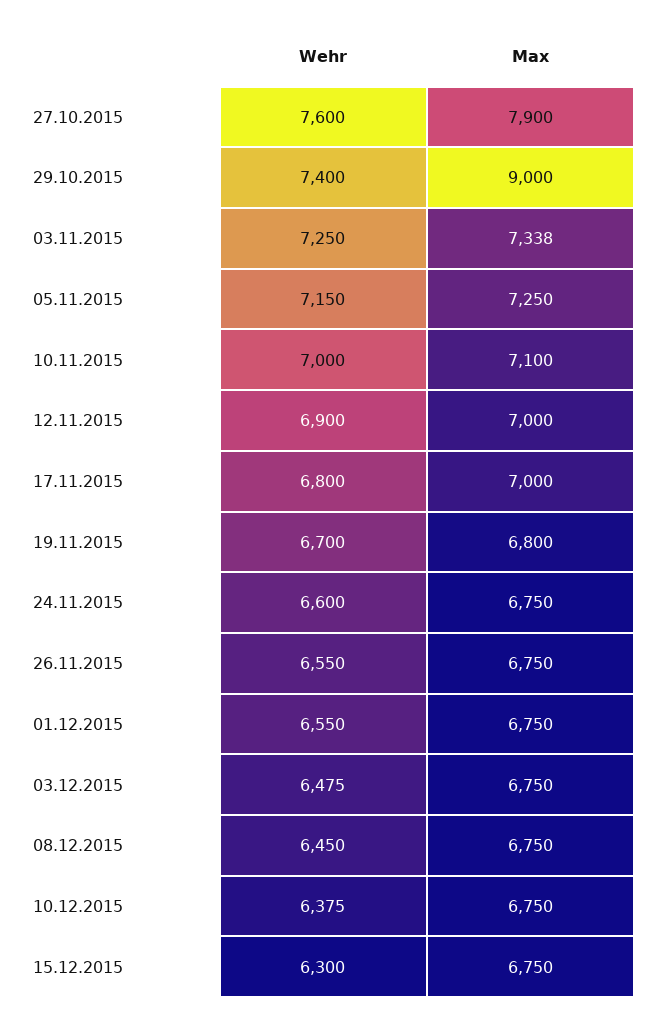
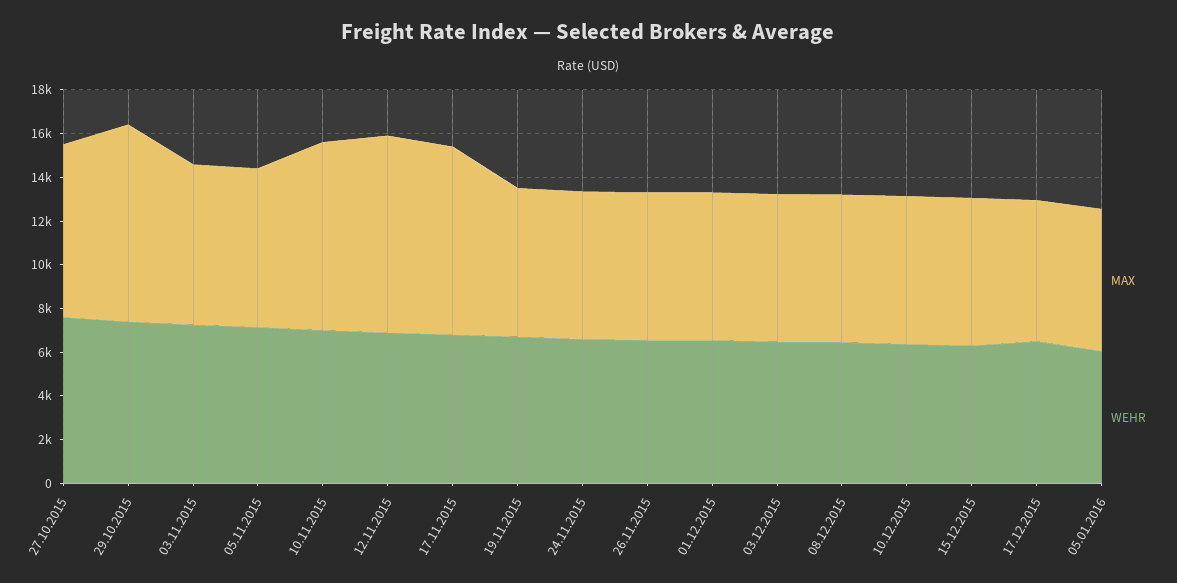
Max, 10.11.2015: 7100 -> 8500
Max, 12.11.2015: 7000 -> 9000
Max, 17.11.2015: 7000 -> 8500
Max, 17.12.2015: none -> 6500
Wehr, 17.12.2015: none -> 6500
Max, 05.01.2016: none -> 6500
Wehr, 05.01.2016: none -> 6000

